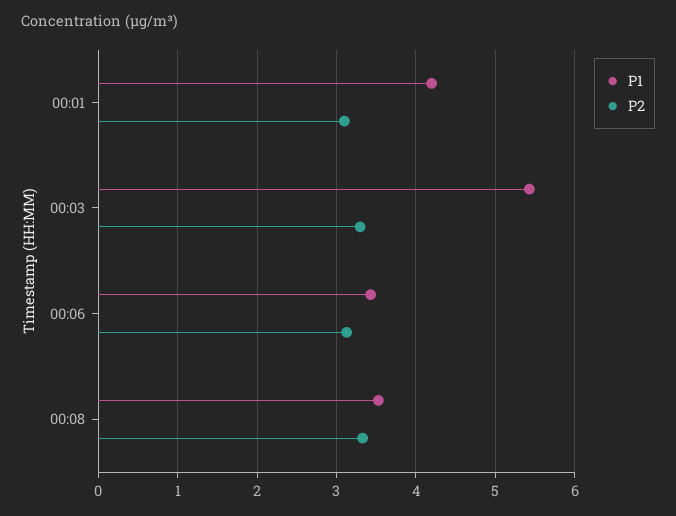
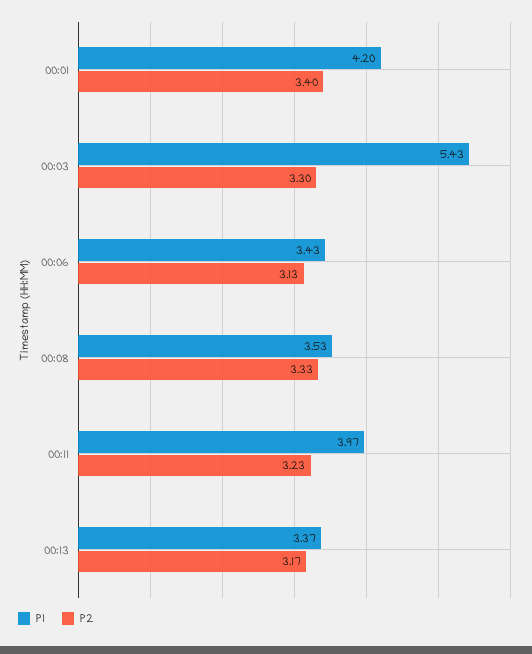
P2, 00:01: 3.1 -> 3.4
P1, 00:11: none -> 3.97
P2, 00:11: none -> 3.23
P1, 00:13: none -> 3.37
P2, 00:13: none -> 3.17

